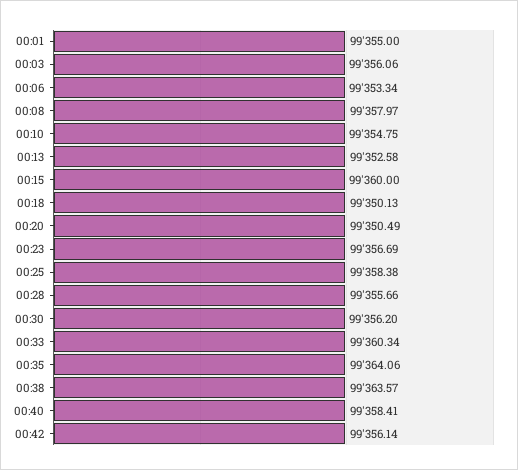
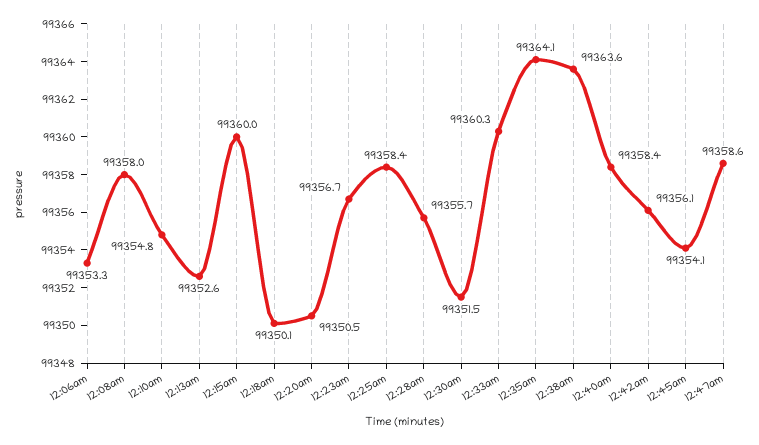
00:01: 99355 -> none
00:03: 99356.06 -> none
00:30: 99356.2 -> 99351.5
12:45am: none -> 99354.1
12:47am: none -> 99358.6

